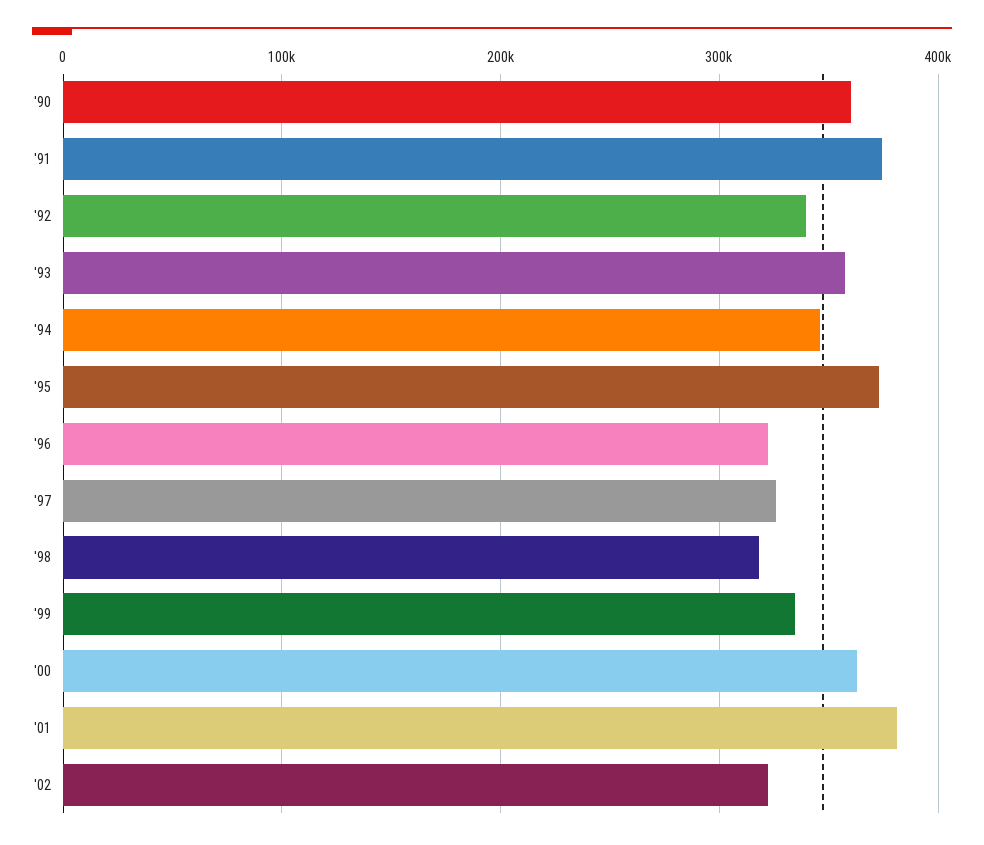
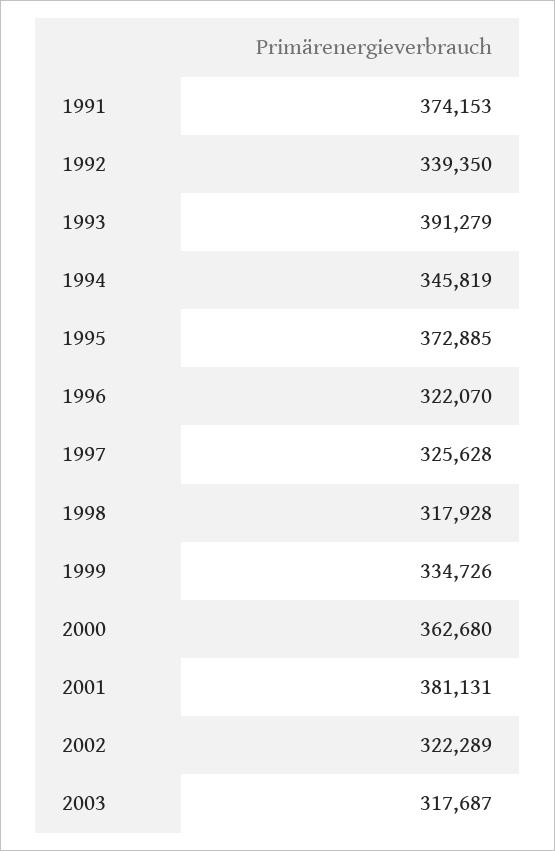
'90: 360000 -> none
'93: 360000 -> 391279
2003: none -> 317687

